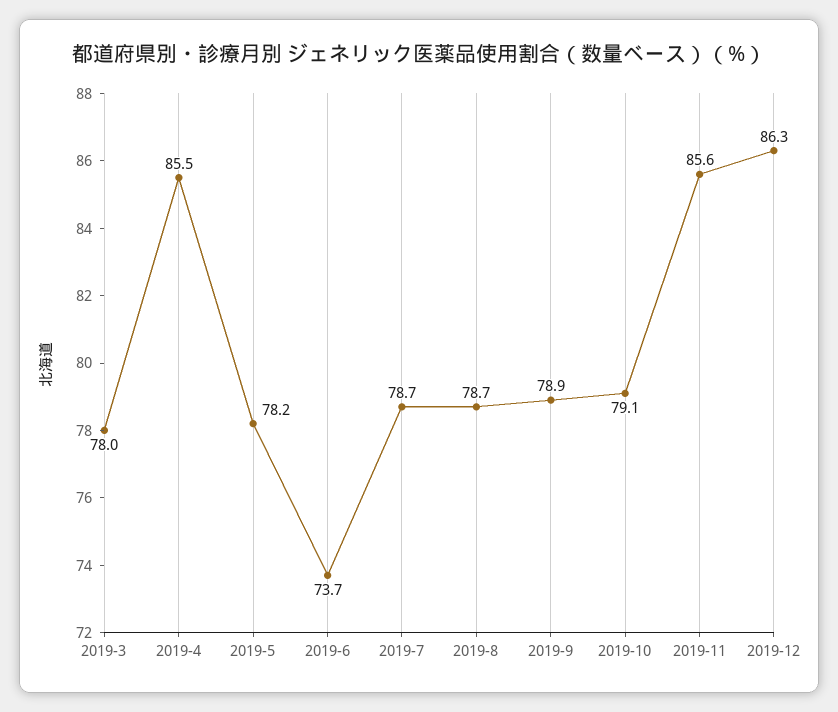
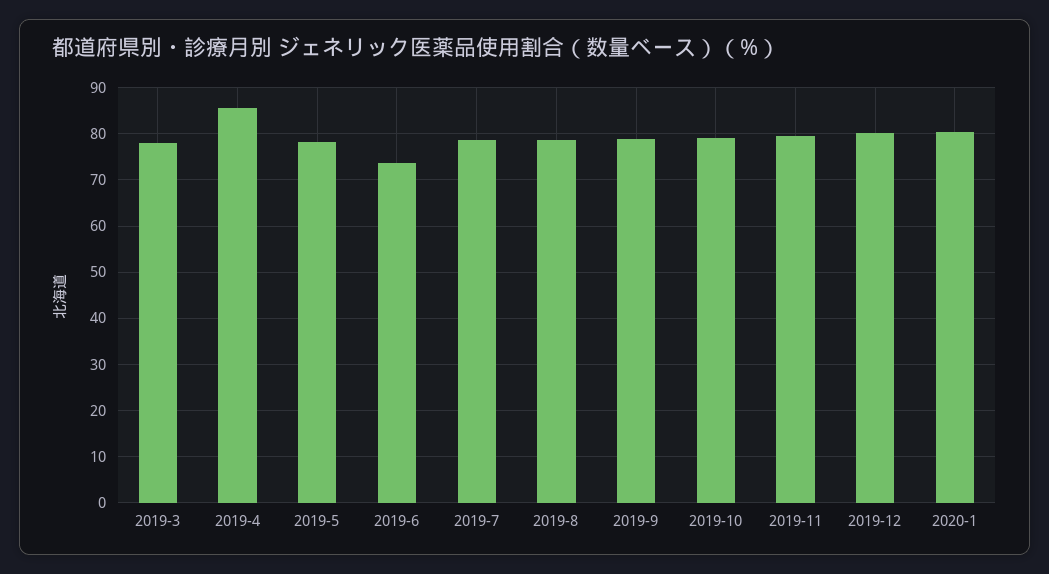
2019-11: 85.6 -> 80
2019-12: 86.3 -> 80
2020-1: none -> 80

